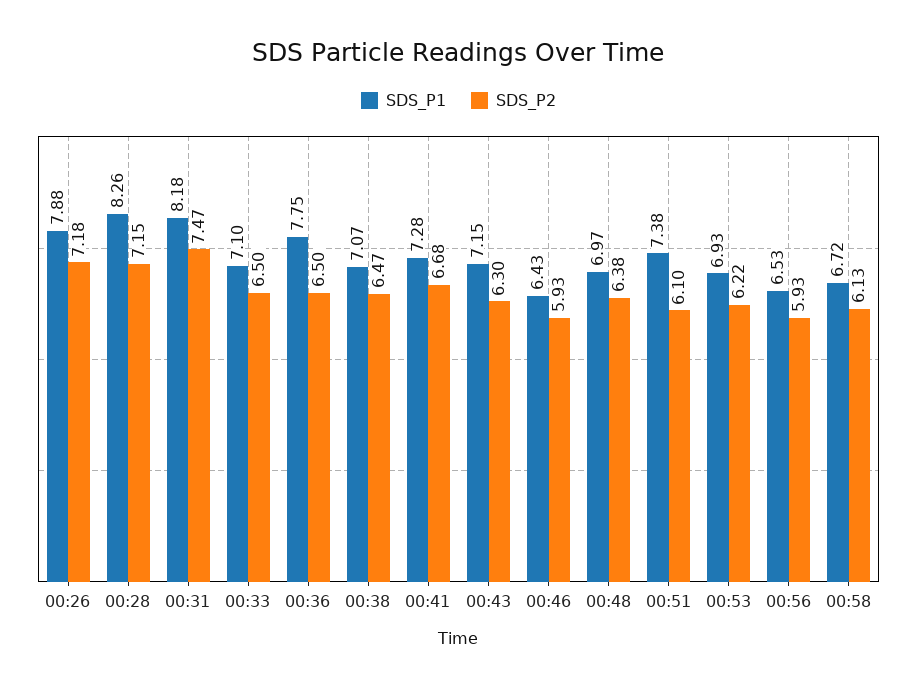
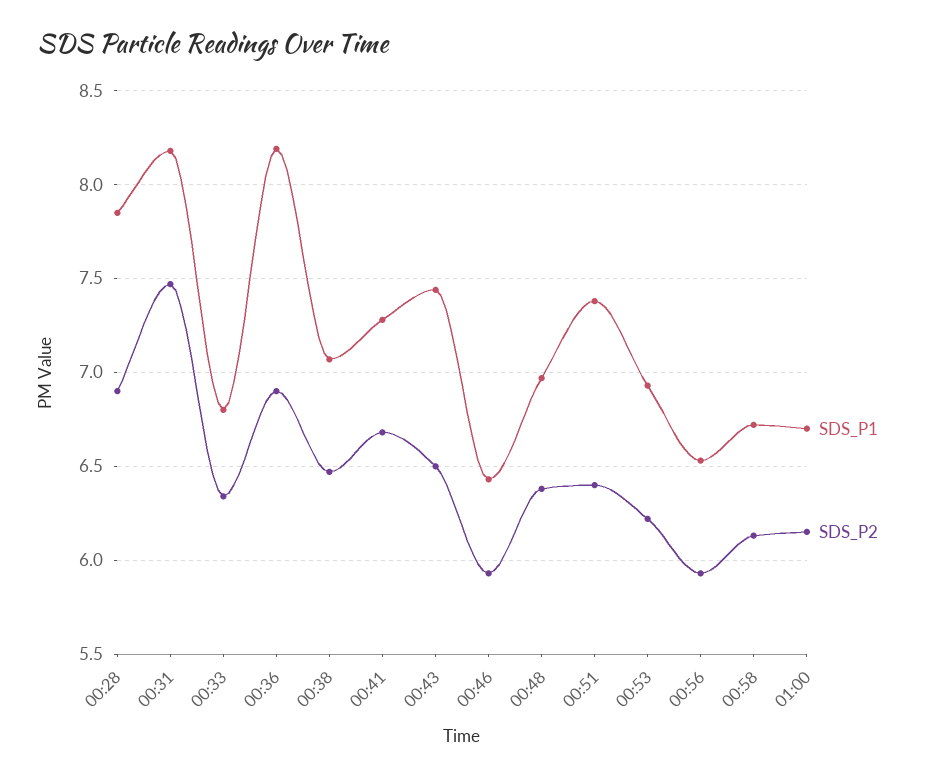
SDS_P1, 00:26: 7.88 -> none
SDS_P2, 00:26: 7.18 -> none
SDS_P1, 00:28: 8.26 -> 7.85
SDS_P2, 00:28: 7.15 -> 6.9
SDS_P1, 00:33: 7.1 -> 6.8
SDS_P2, 00:33: 6.5 -> 6.35
SDS_P1, 00:36: 7.75 -> 8.2
SDS_P2, 00:36: 6.5 -> 6.9
SDS_P1, 00:43: 7.15 -> 7.45
SDS_P2, 00:43: 6.3 -> 6.5
SDS_P2, 00:51: 6.1 -> 6.4
SDS_P1, 01:00: none -> 6.7
SDS_P2, 01:00: none -> 6.15

